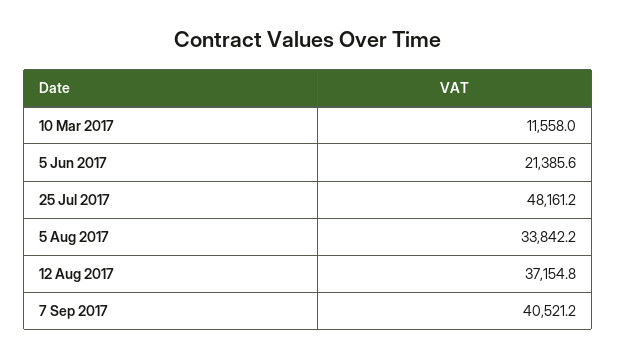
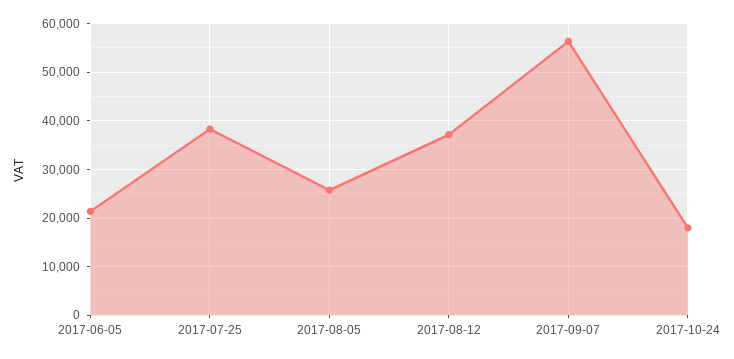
10 Mar 2017: 11558 -> none
25 Jul 2017: 48161.2 -> 38000
5 Aug 2017: 33842.2 -> 26000
7 Sep 2017: 40521.2 -> 56000
2017-10-24: none -> 18000

